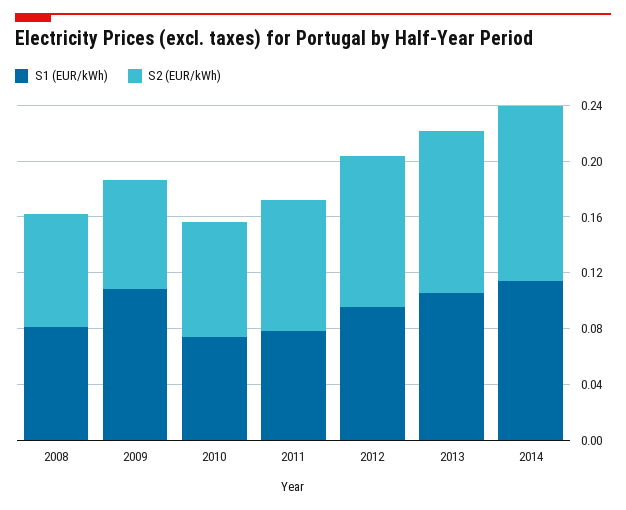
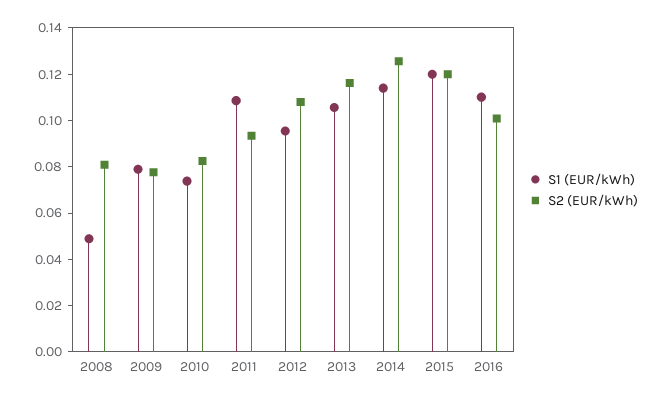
S1 (EUR/kWh), 2008: 0.08 -> 0.05
S1 (EUR/kWh), 2009: 0.11 -> 0.08
S1 (EUR/kWh), 2011: 0.08 -> 0.11
S1 (EUR/kWh), 2015: none -> 0.12
S2 (EUR/kWh), 2015: none -> 0.12
S1 (EUR/kWh), 2016: none -> 0.11
S2 (EUR/kWh), 2016: none -> 0.1

